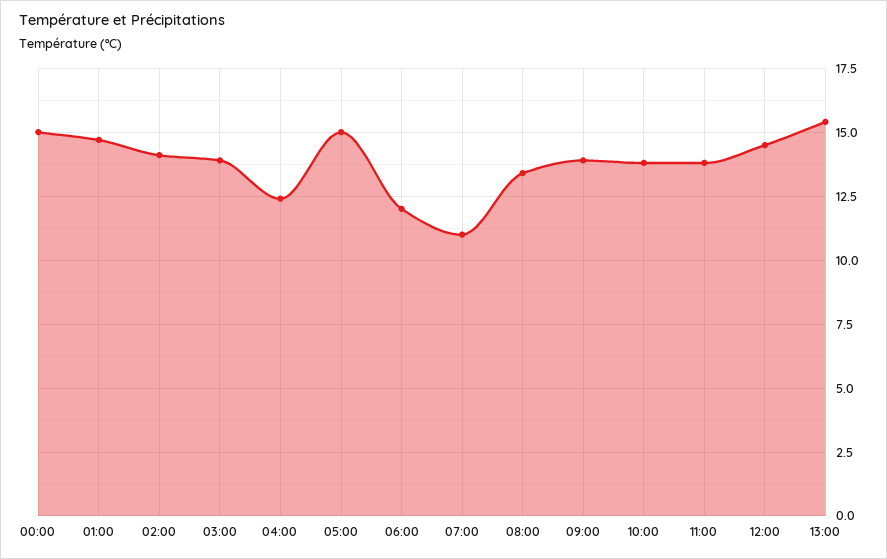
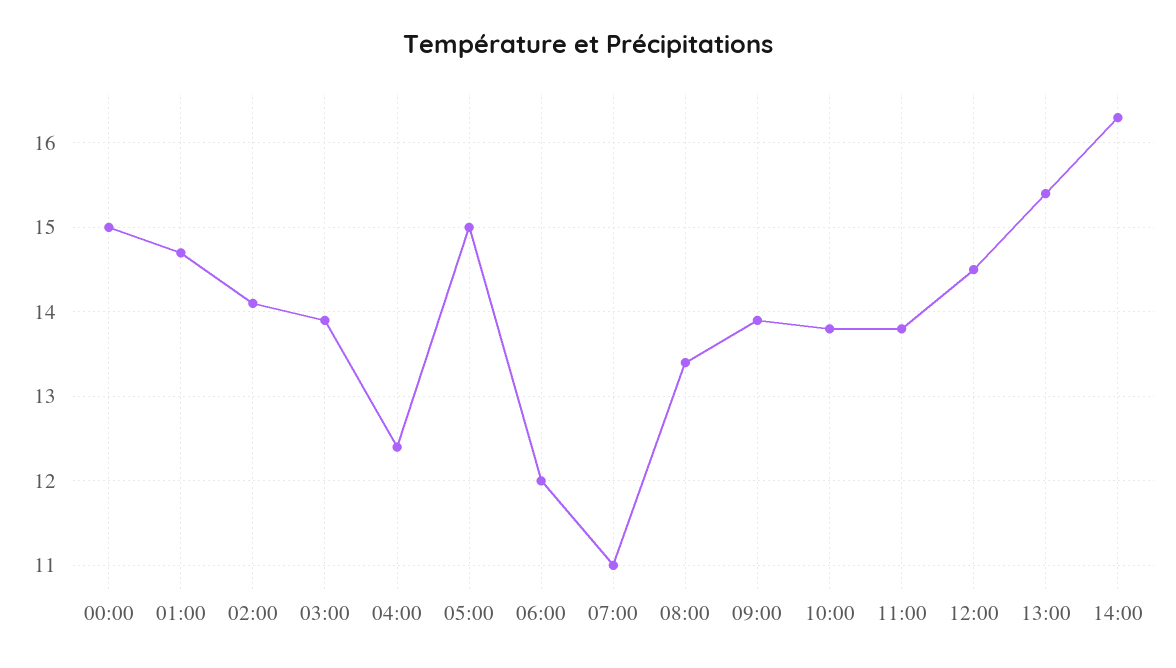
14:00: none -> 16.3

